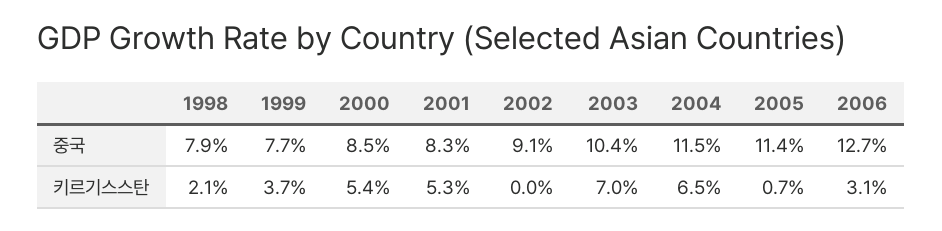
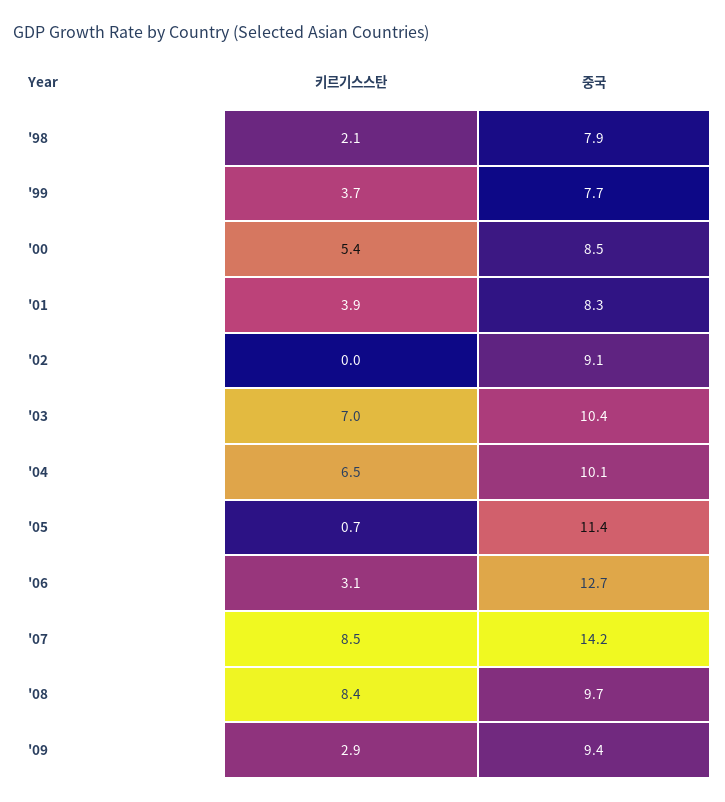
2004, 중국: 11.5 -> 10.1
2001, 키르기스스탄: 5.3 -> 3.9
'07, 키르기스스탄: none -> 8.5
'07, 중국: none -> 14.2
'08, 키르기스스탄: none -> 8.4
'08, 중국: none -> 9.7
'09, 키르기스스탄: none -> 2.9
'09, 중국: none -> 9.4

